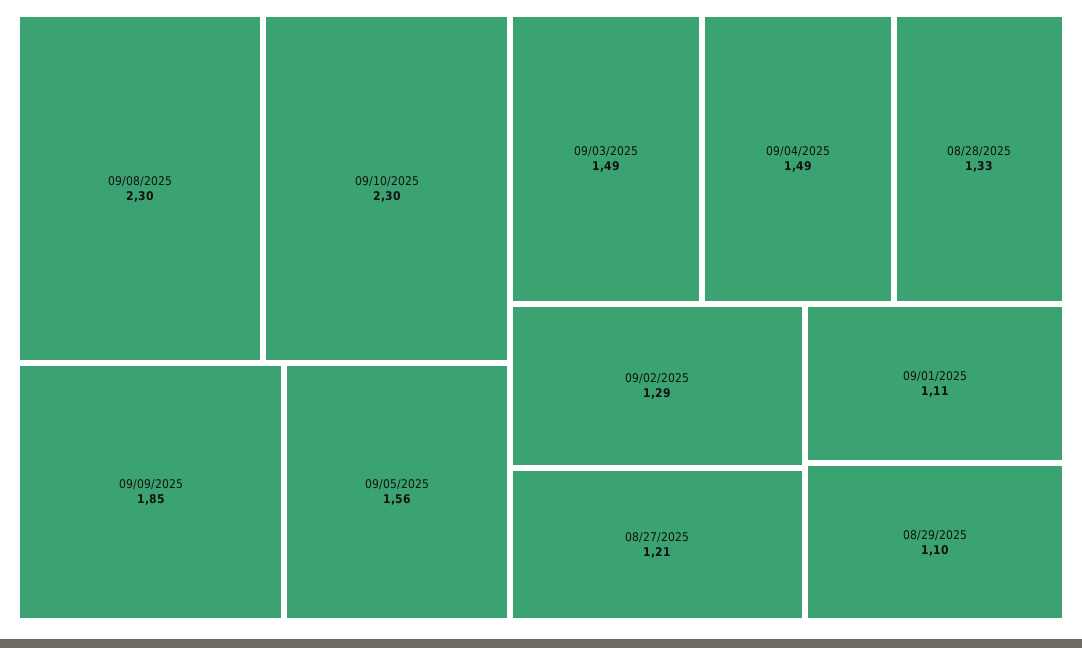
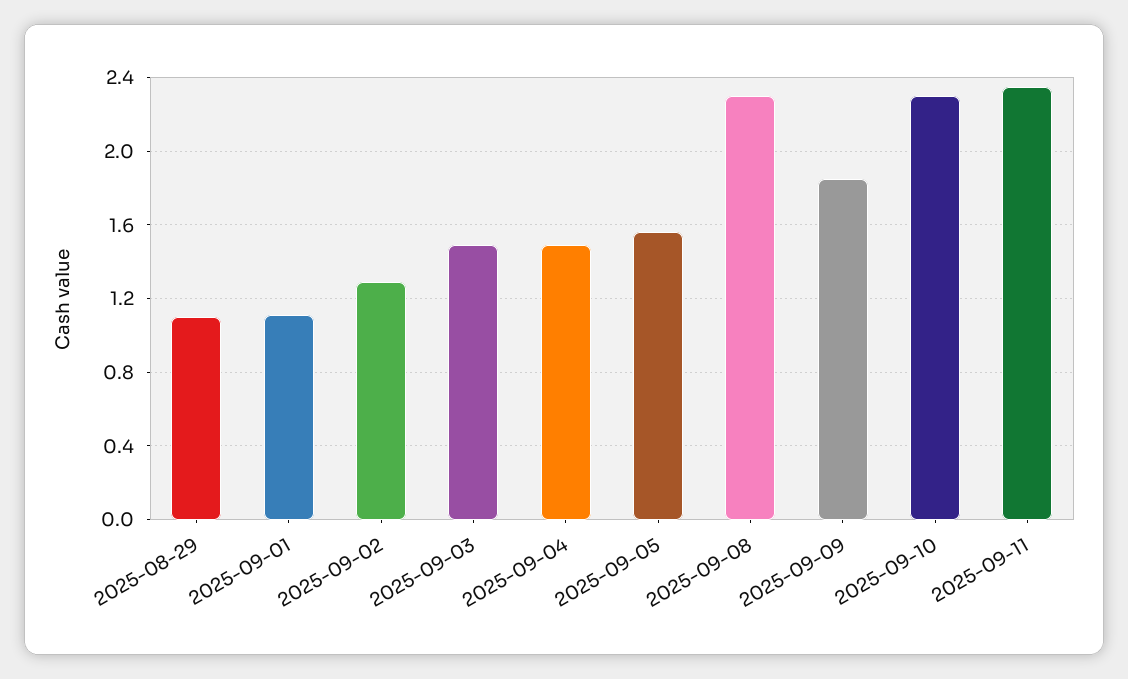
08/28/2025: 1.33 -> none
08/27/2025: 1.21 -> none
2025-09-11: none -> 2.35

